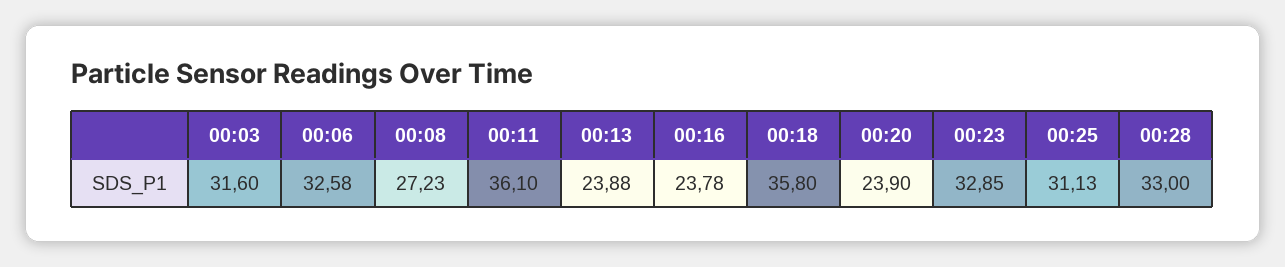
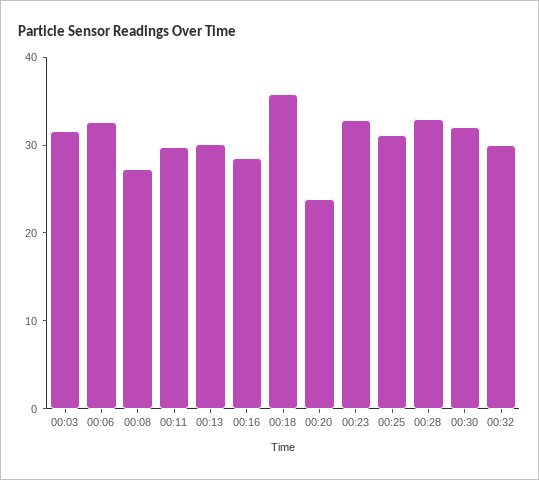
00:11: 36.1 -> 30
00:13: 23.88 -> 30
00:16: 23.78 -> 28
00:30: none -> 32
00:32: none -> 30

